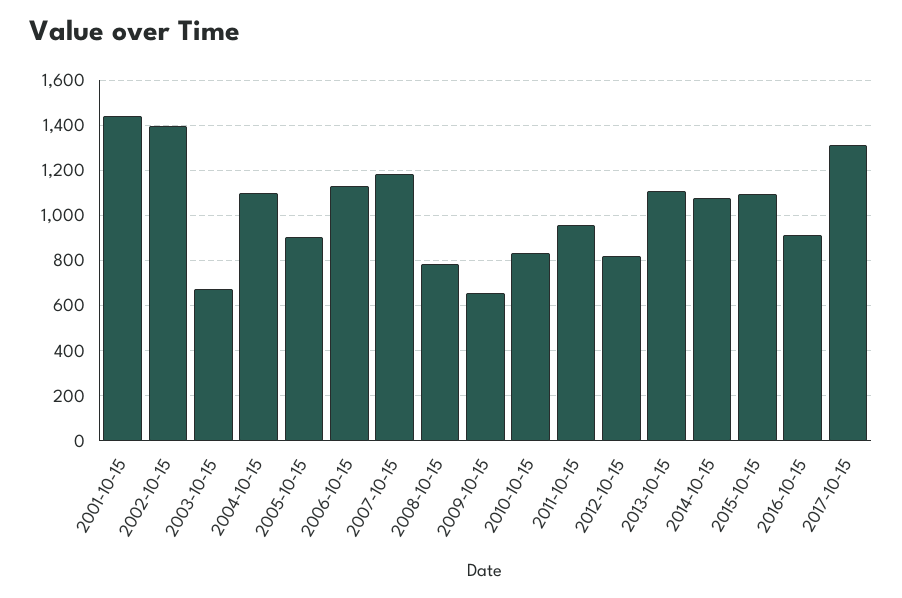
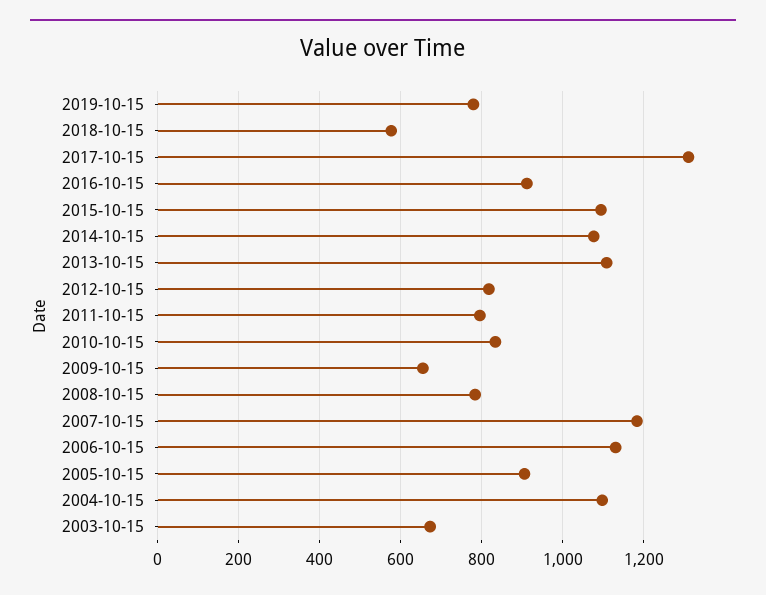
2001-10-15: 1450 -> none
2002-10-15: 1400 -> none
2011-10-15: 950 -> 800
2019-10-15: none -> 780
2018-10-15: none -> 580

